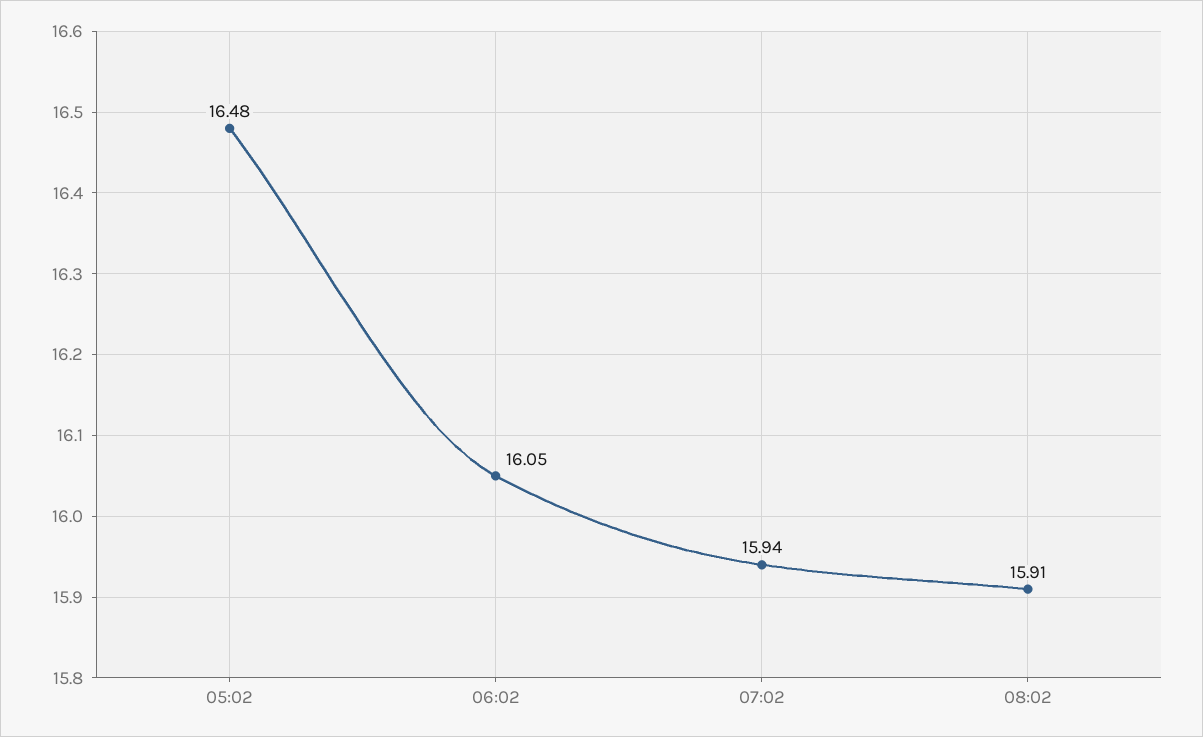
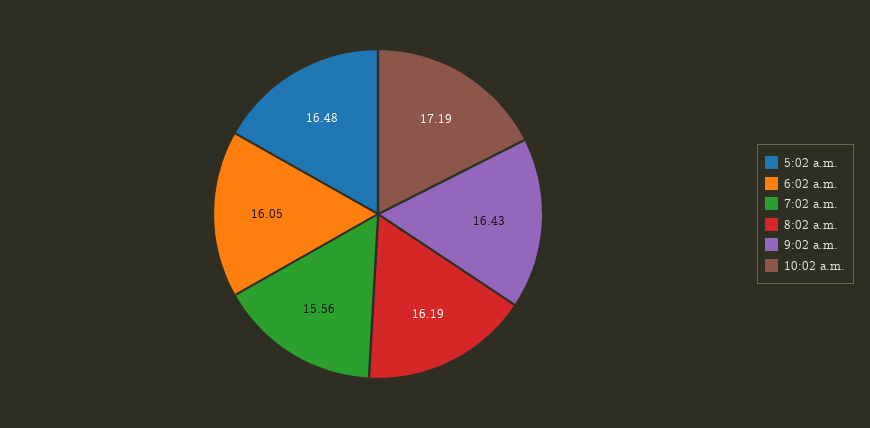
07:02: 15.94 -> 15.56
08:02: 15.91 -> 16.19
9:02 a.m.: none -> 16.43
10:02 a.m.: none -> 17.19

